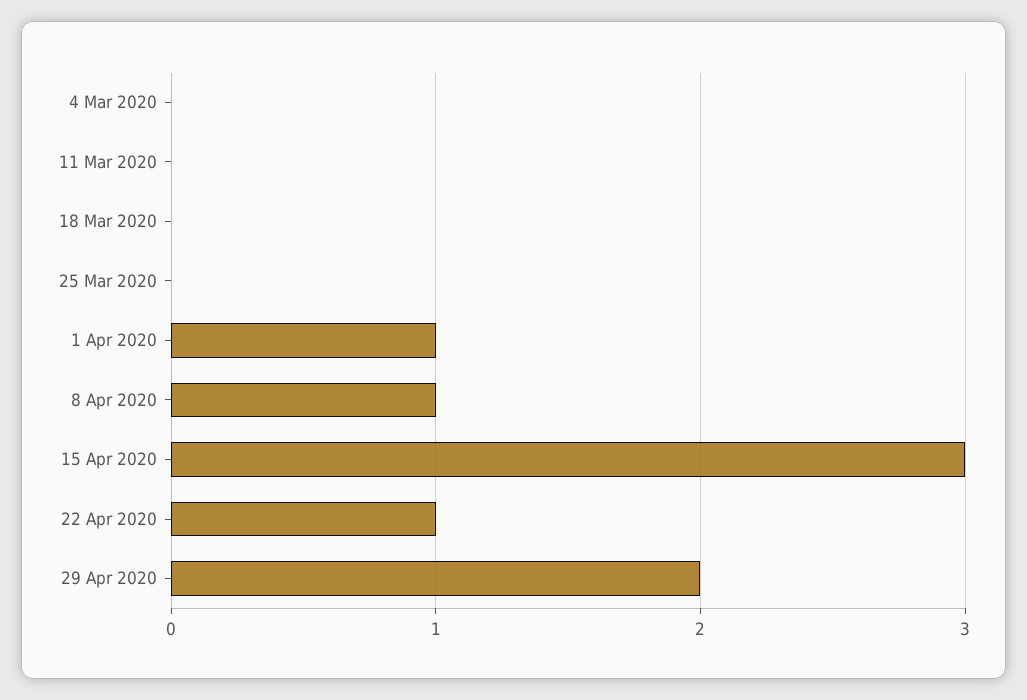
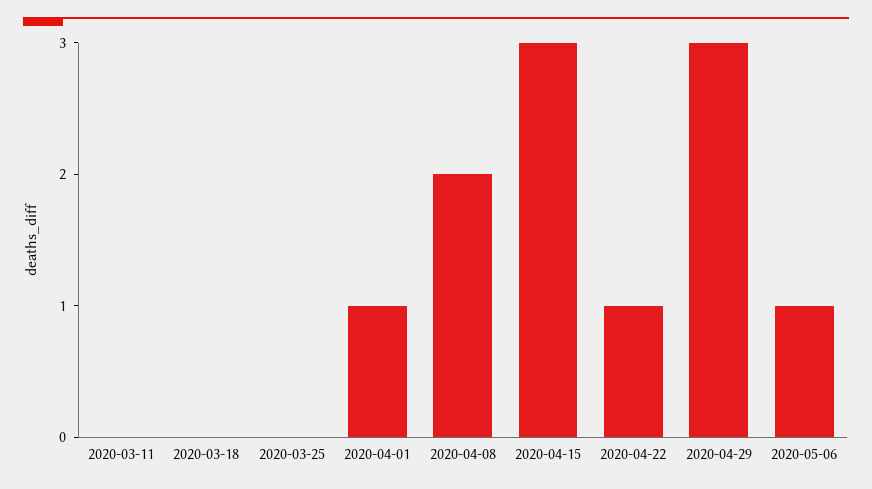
4 Mar 2020: 0 -> none
8 Apr 2020: 1 -> 2
29 Apr 2020: 2 -> 3
2020-05-06: none -> 1

